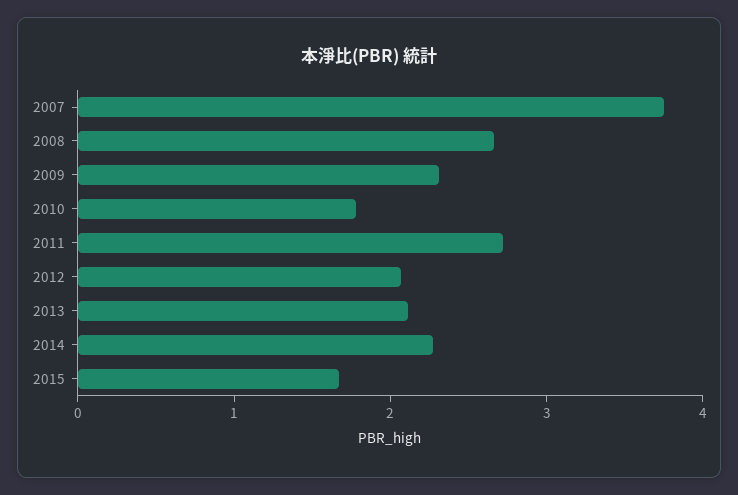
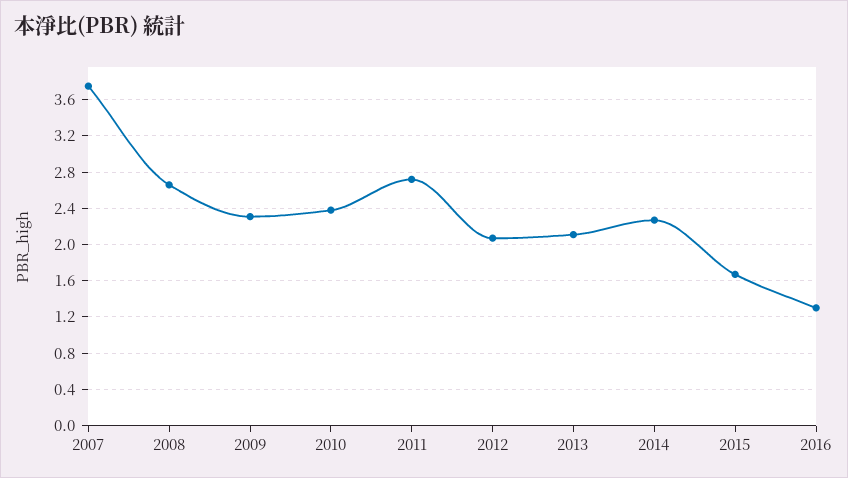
2010: 1.8 -> 2.4
2016: none -> 1.3

